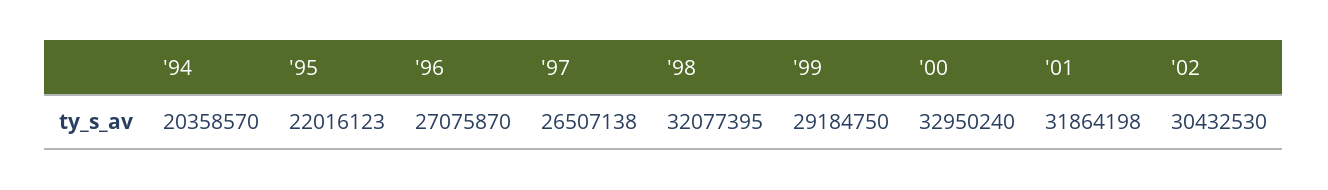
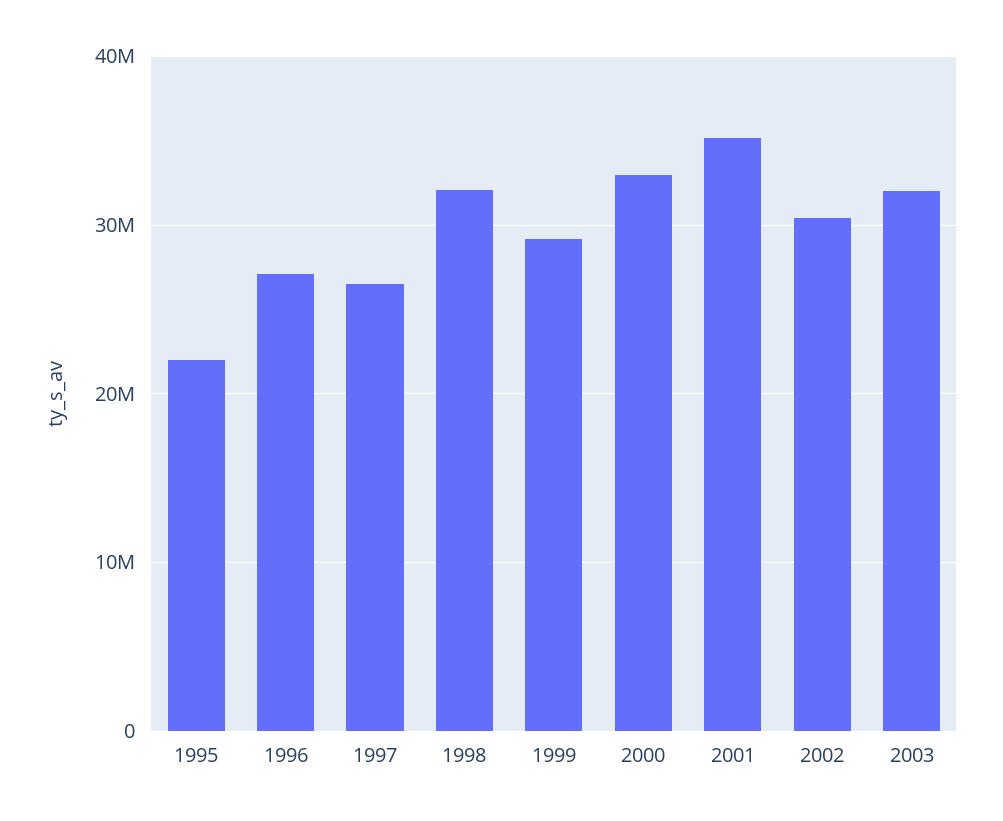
'94: 20358570 -> none
'01: 31864198 -> 35000000
2003: none -> 32000000

